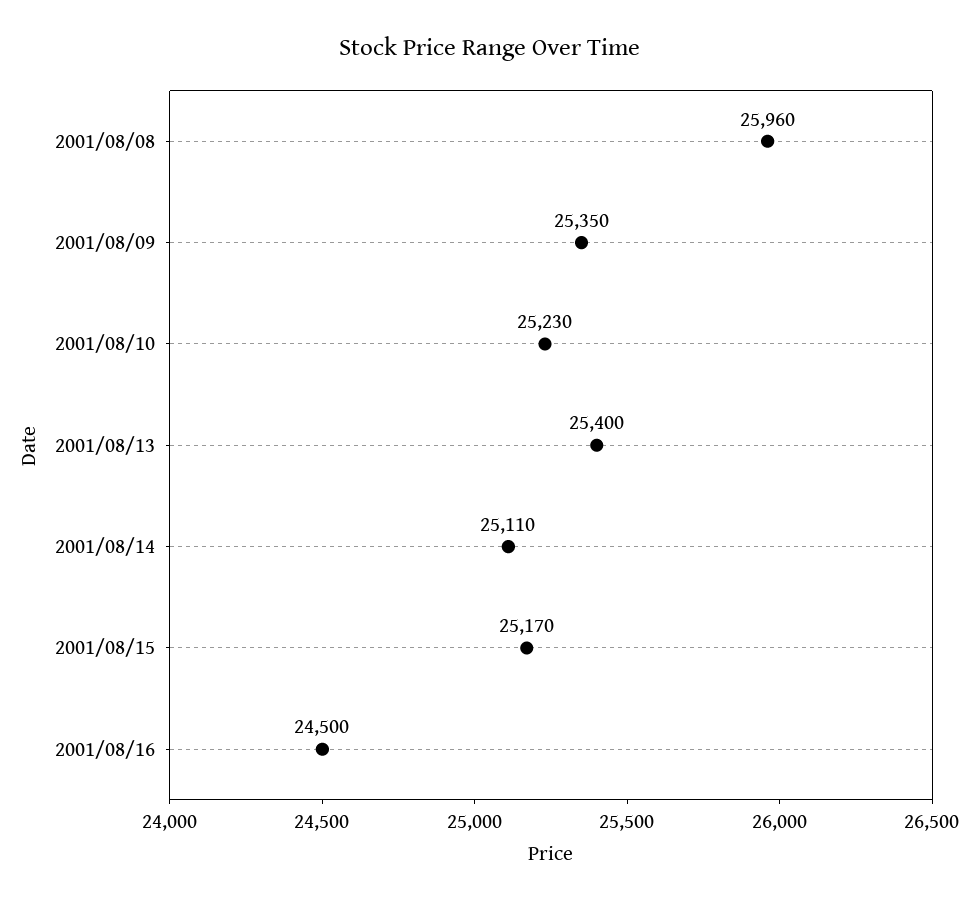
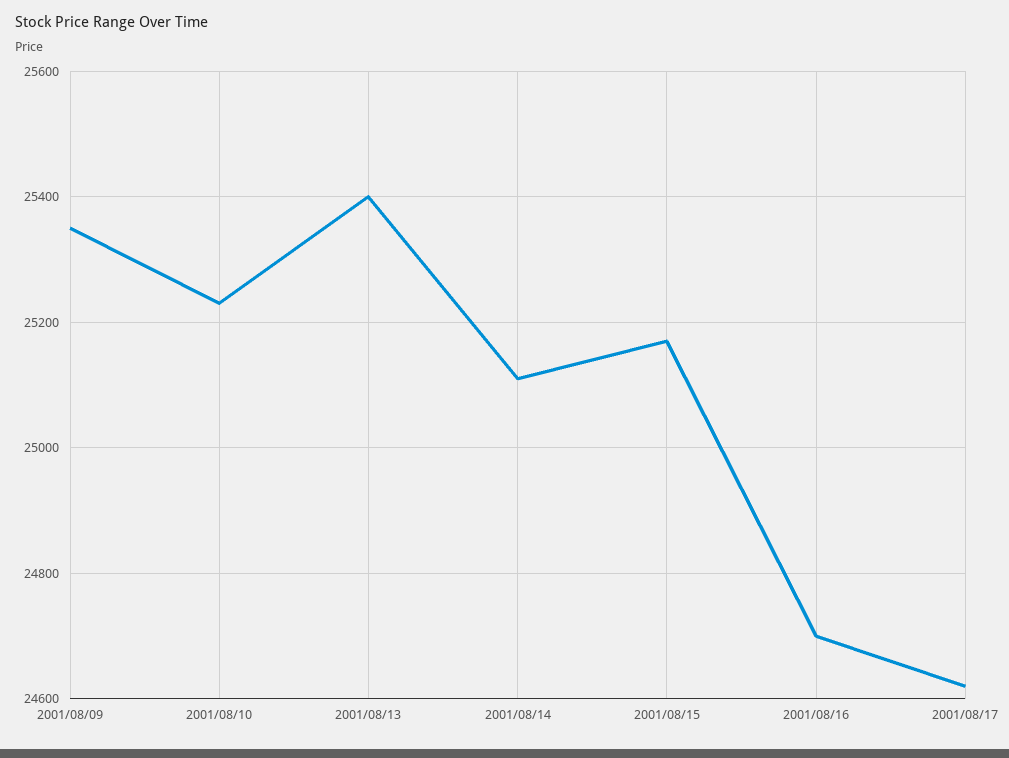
2001/08/08: 25960 -> none
2001/08/16: 24500 -> 24700
2001/08/17: none -> 24620

